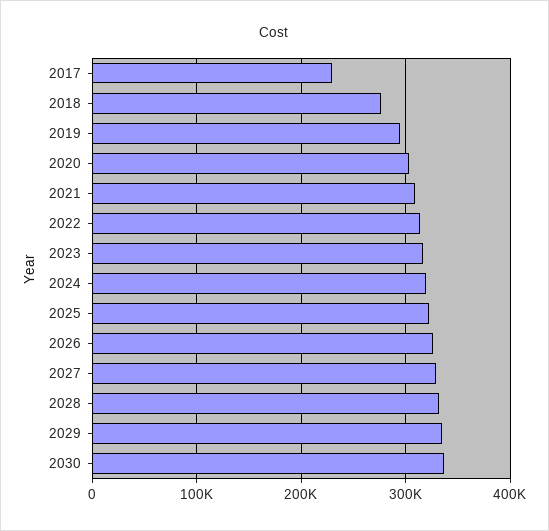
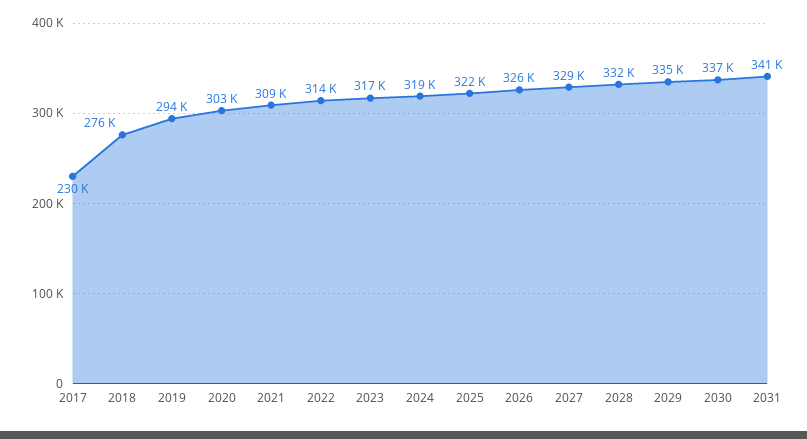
2031: none -> 341000

